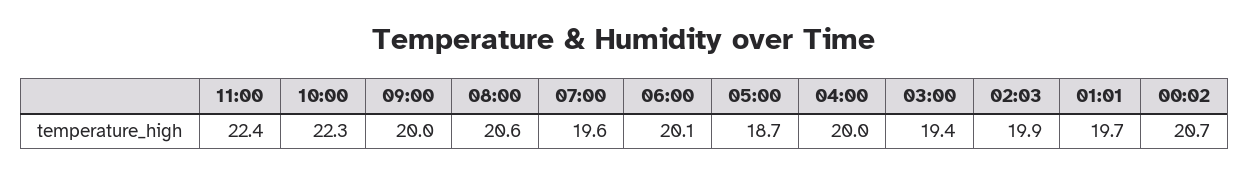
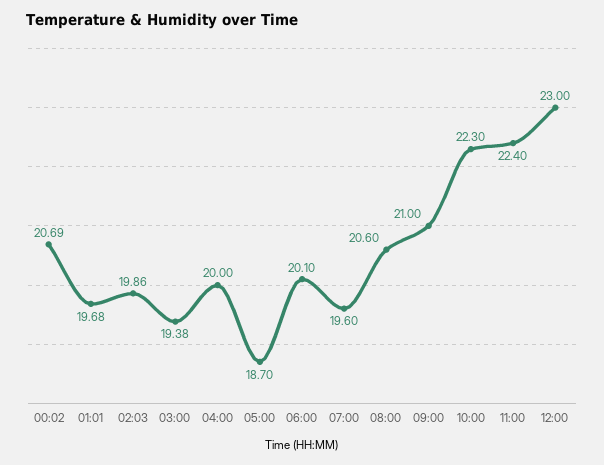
09:00: 20 -> 21
12:00: none -> 23

